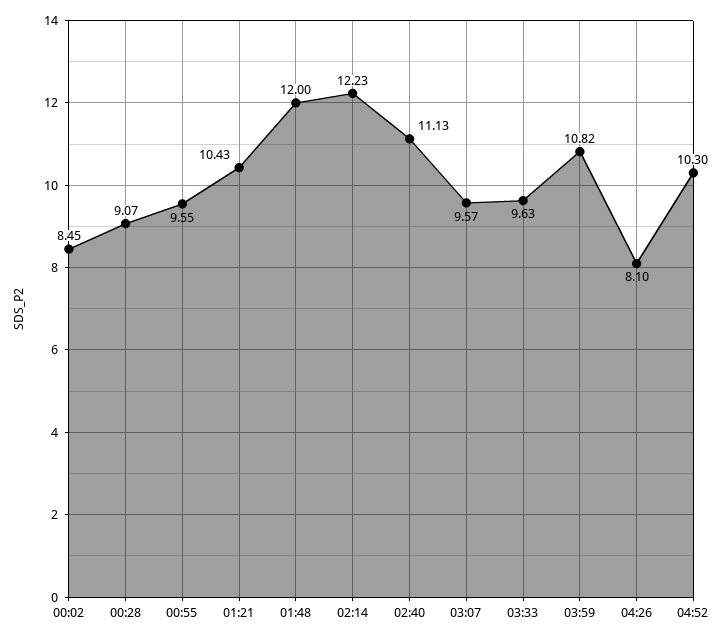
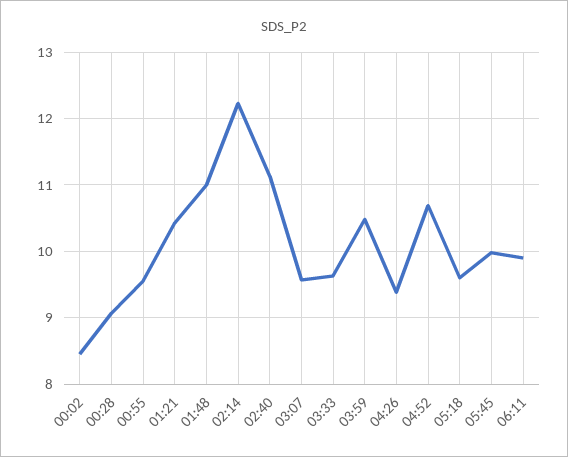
01:48: 12 -> 11
03:59: 10.82 -> 10.5
04:26: 8.1 -> 9.4
04:52: 10.3 -> 10.7
05:18: none -> 9.6
05:45: none -> 10
06:11: none -> 9.9

